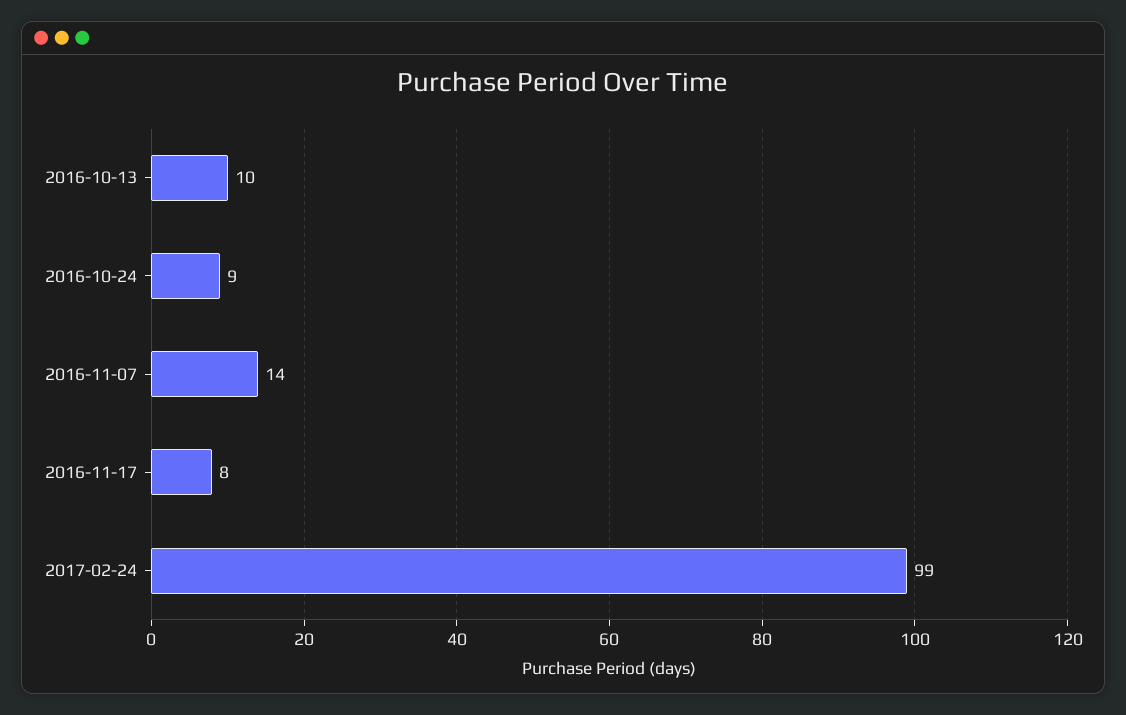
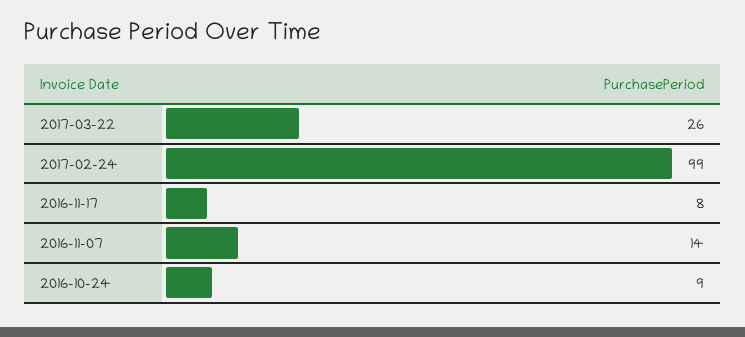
2016-10-13: 10 -> none
2017-03-22: none -> 26

